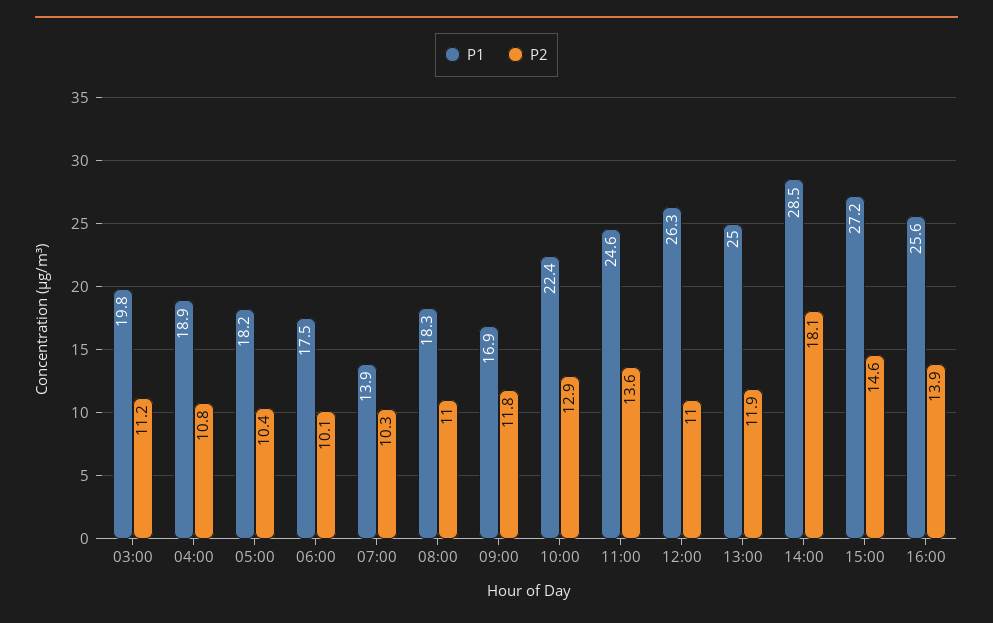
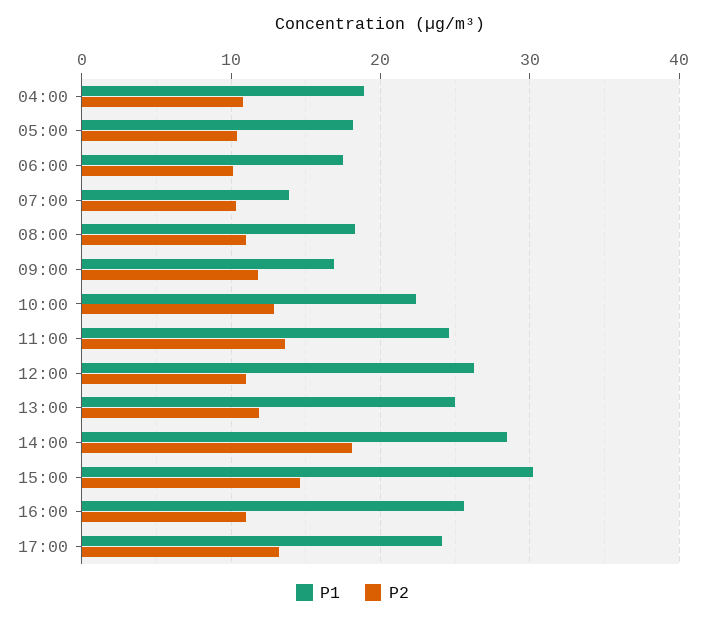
P1, 03:00: 19.8 -> none
P2, 03:00: 11.2 -> none
P1, 15:00: 27.2 -> 30
P2, 16:00: 13.9 -> 11
P1, 17:00: none -> 24
P2, 17:00: none -> 13

